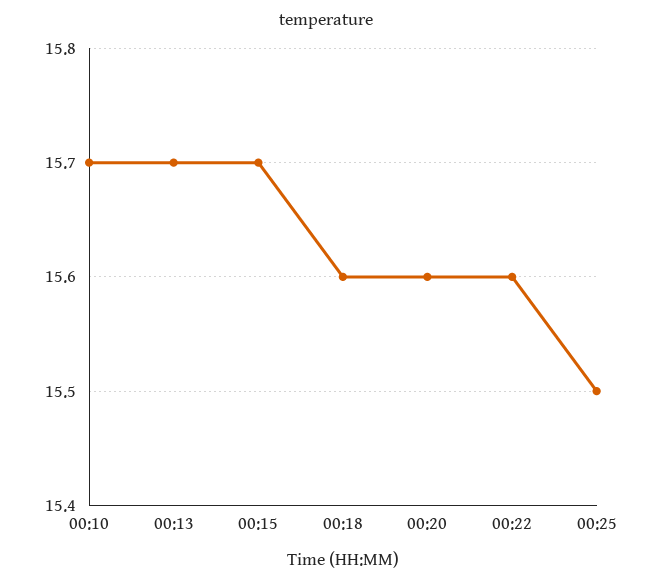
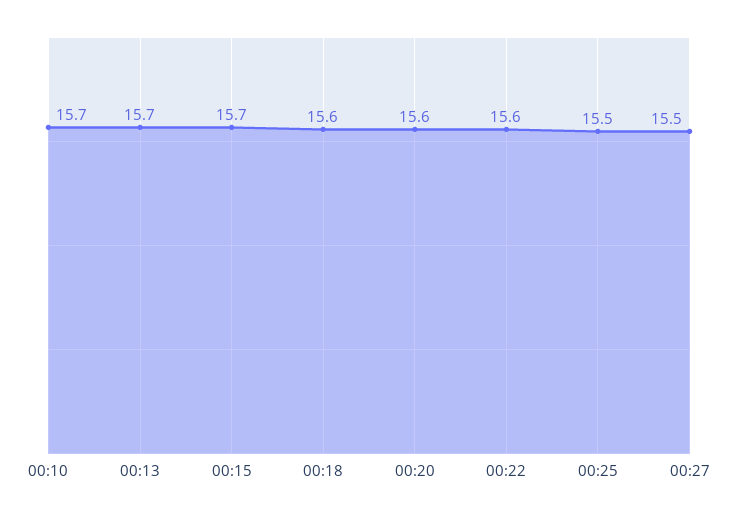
00:27: none -> 15.5

